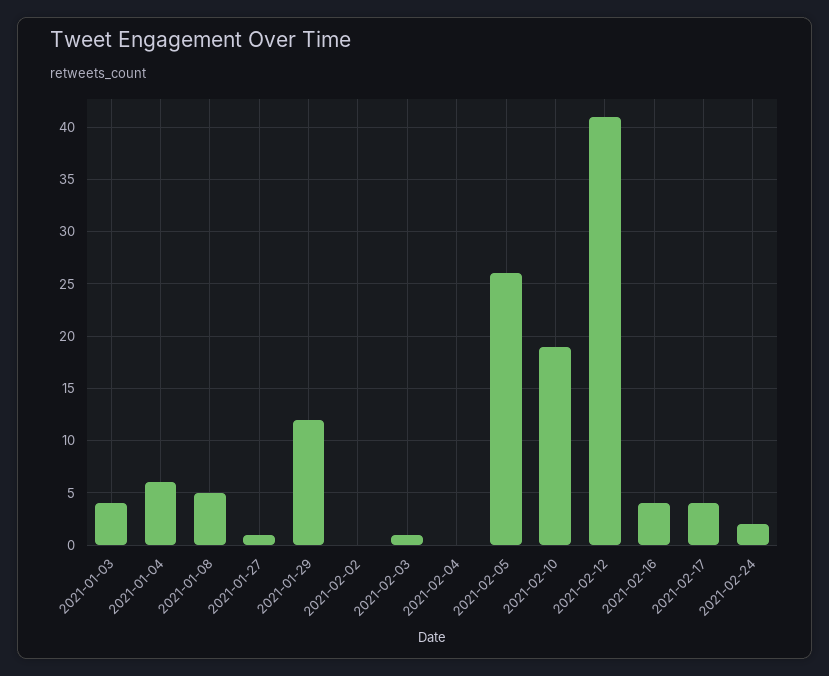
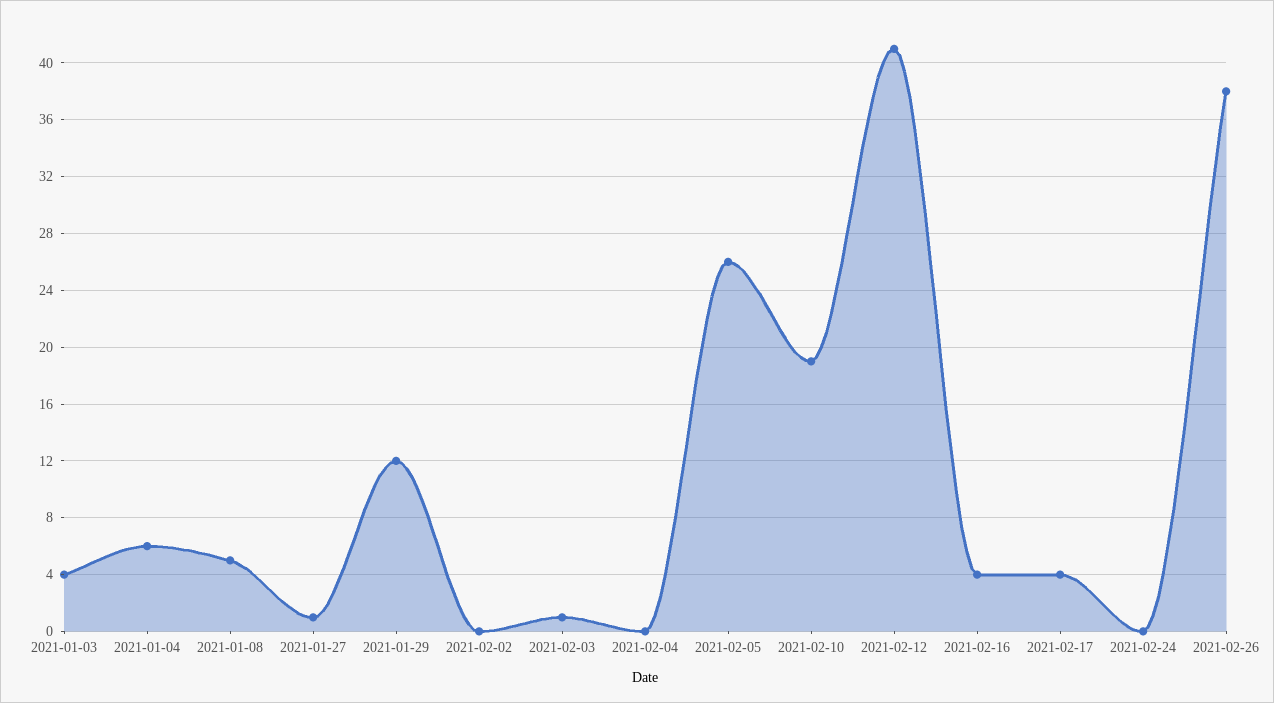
2021-02-24: 2 -> 0
2021-02-26: none -> 38

